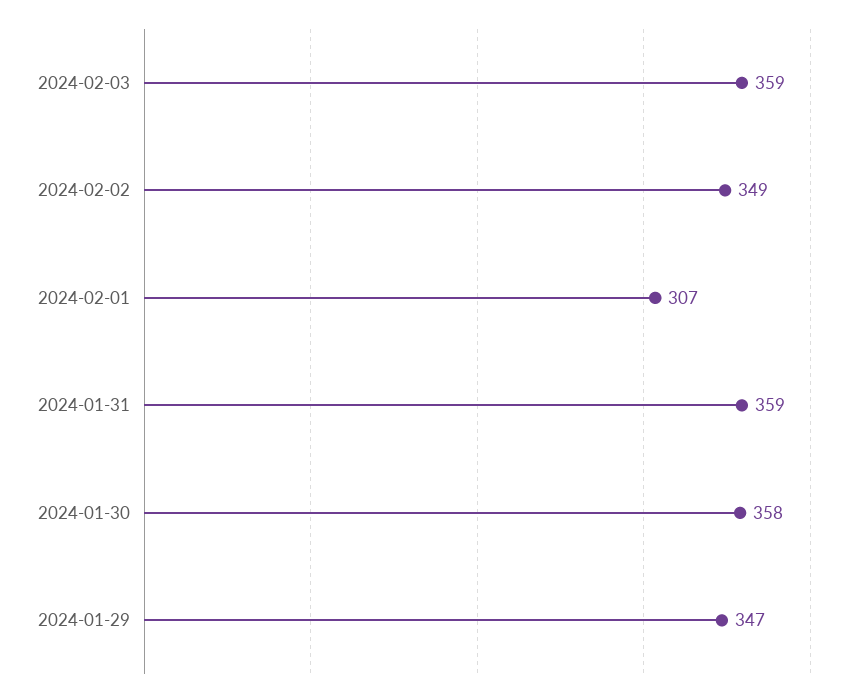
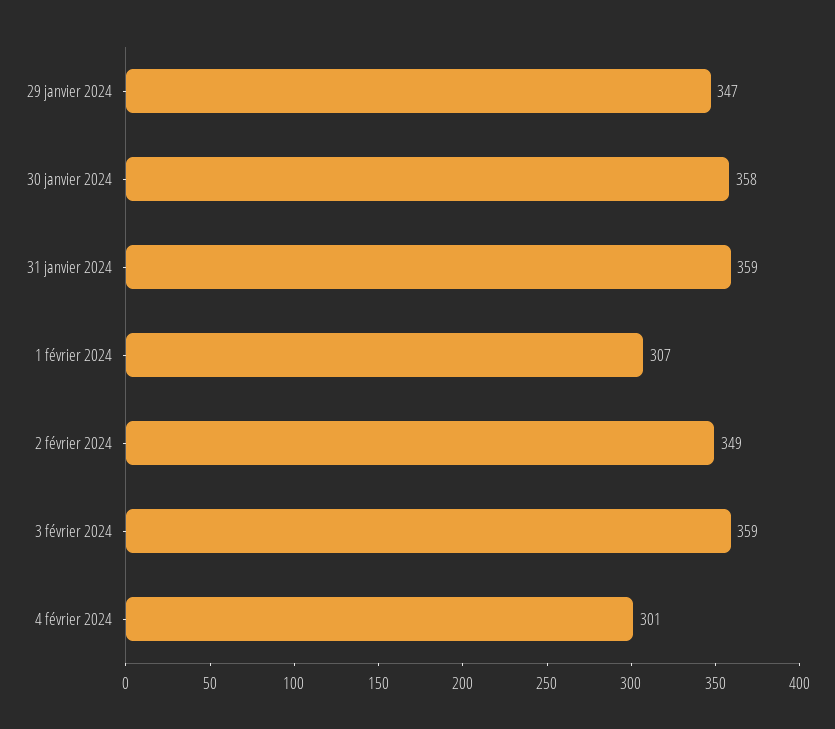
4 février 2024: none -> 301

